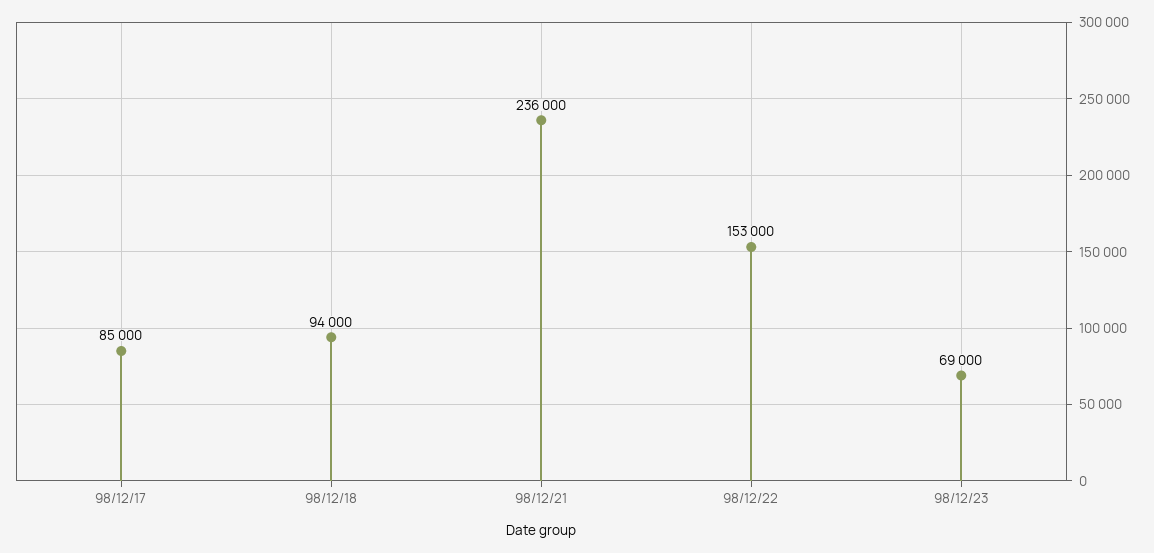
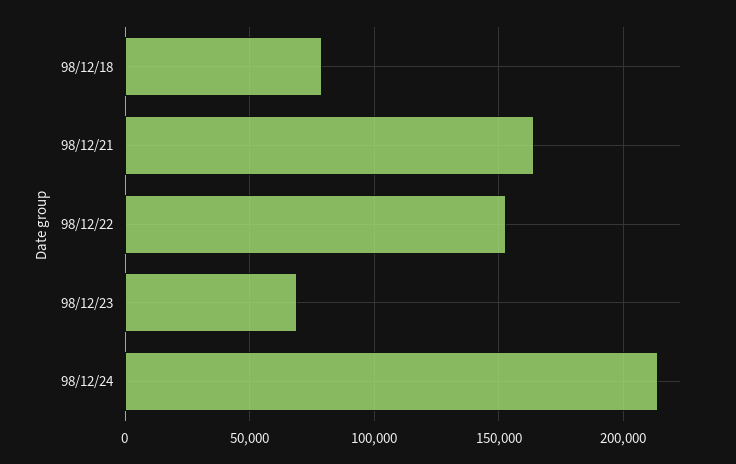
98/12/17: 85000 -> none
98/12/18: 94000 -> 80000
98/12/21: 236000 -> 165000
98/12/24: none -> 215000

